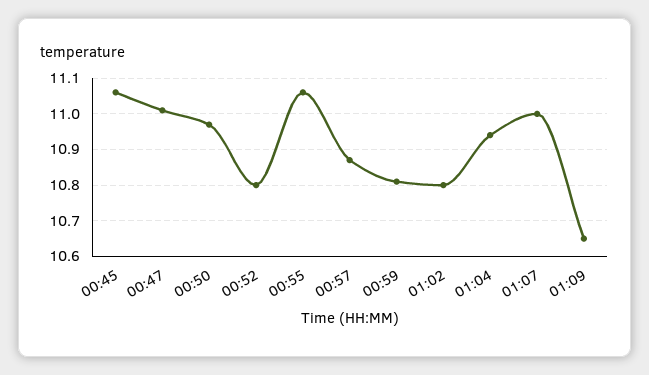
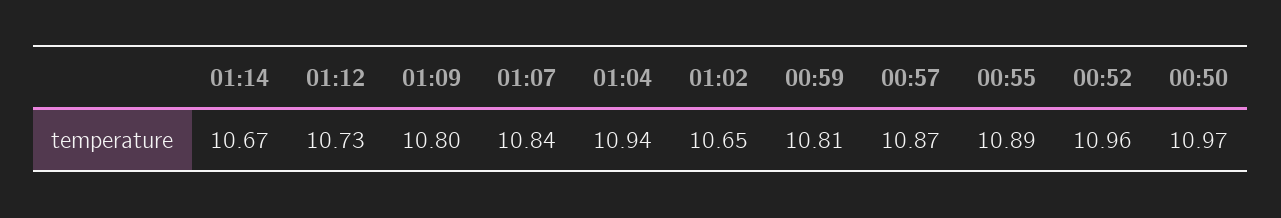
00:45: 11.05 -> none
00:47: 11 -> none
00:52: 10.8 -> 10.96
00:55: 11.05 -> 10.89
01:02: 10.8 -> 10.65
01:07: 11 -> 10.84
01:09: 10.65 -> 10.8
01:14: none -> 10.67
01:12: none -> 10.73

